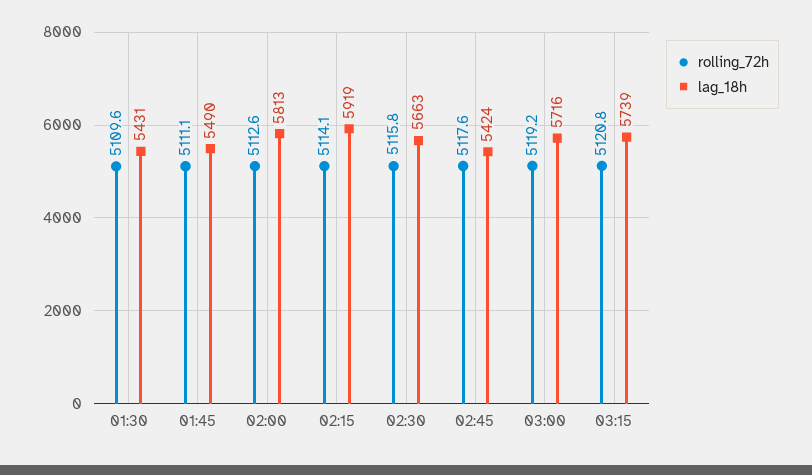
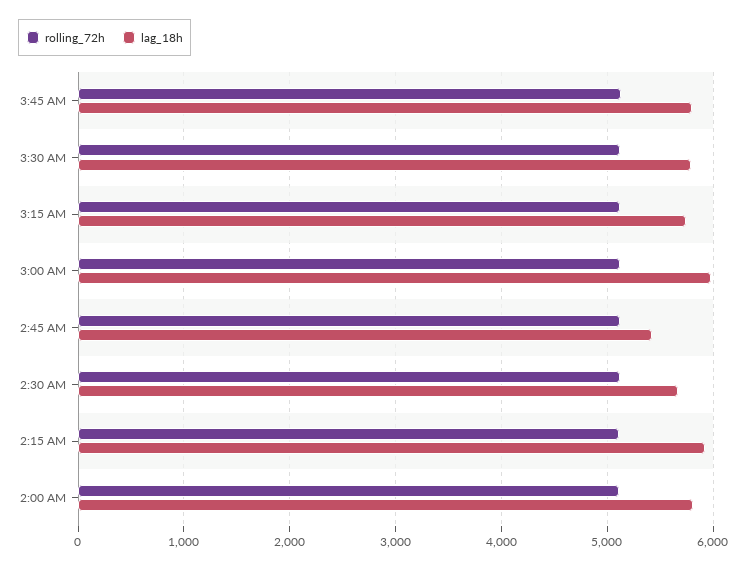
rolling_72h, 01:30: 5109.6 -> none
lag_18h, 01:30: 5431 -> none
rolling_72h, 01:45: 5111.1 -> none
lag_18h, 01:45: 5490 -> none
lag_18h, 03:00: 5716 -> 6000
rolling_72h, 3:45 AM: none -> 5100
lag_18h, 3:45 AM: none -> 5800
rolling_72h, 3:30 AM: none -> 5100
lag_18h, 3:30 AM: none -> 5800

